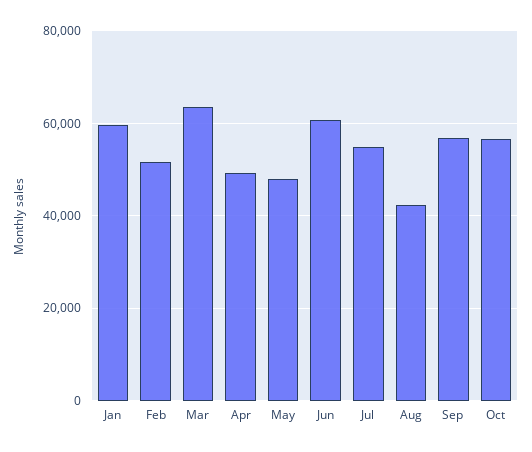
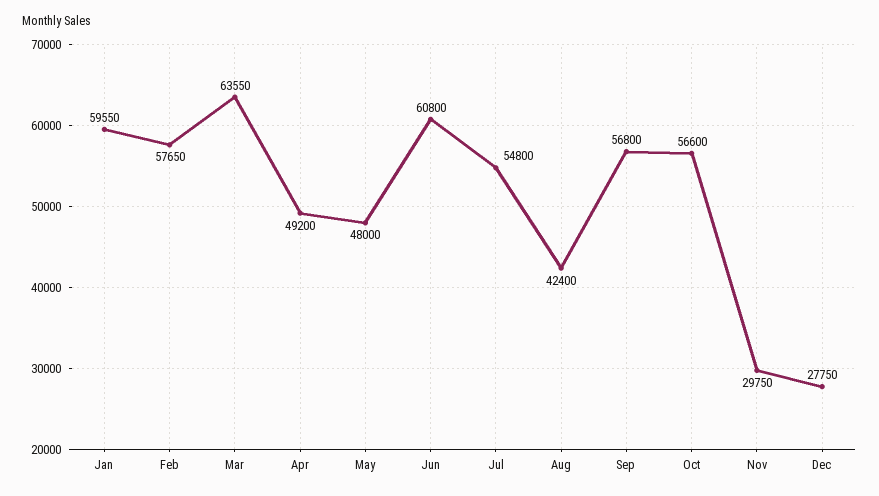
Feb: 52000 -> 57650
Nov: none -> 29750
Dec: none -> 27750

